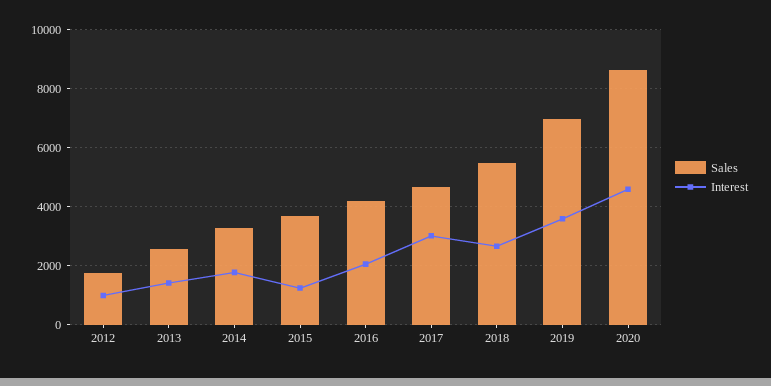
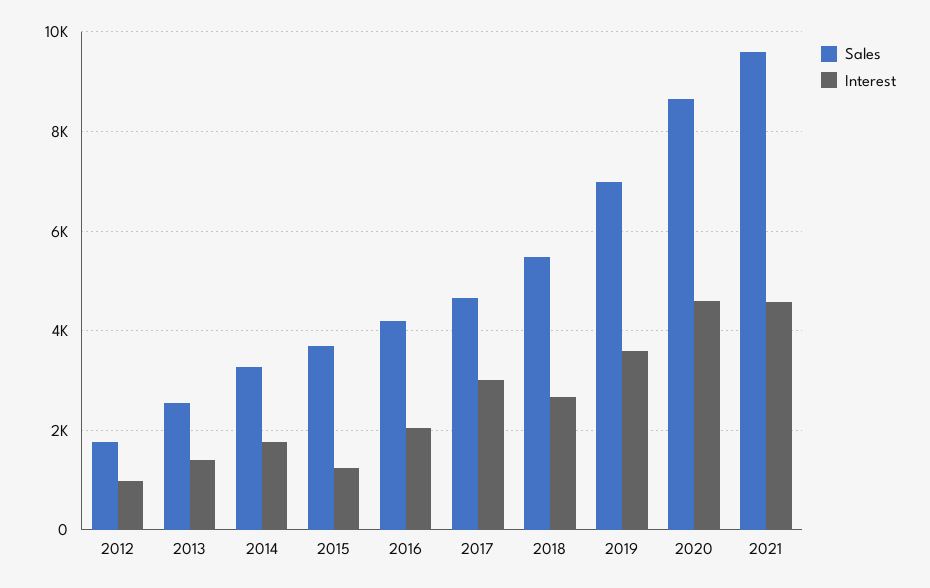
Sales, 2021: none -> 9600
Interest, 2021: none -> 4600

